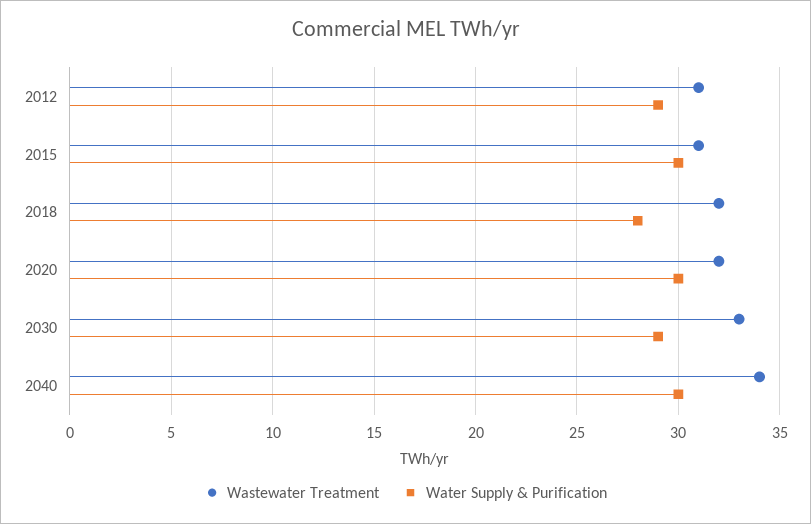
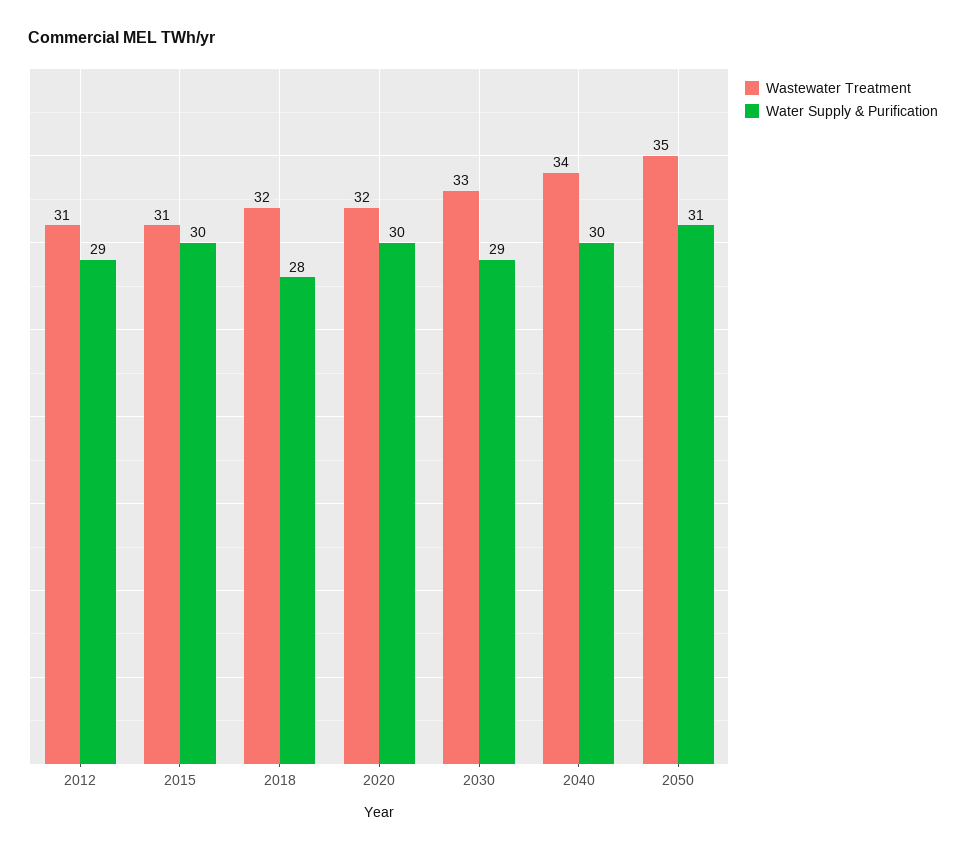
Wastewater Treatment, 2050: none -> 35
Water Supply & Purification, 2050: none -> 31

